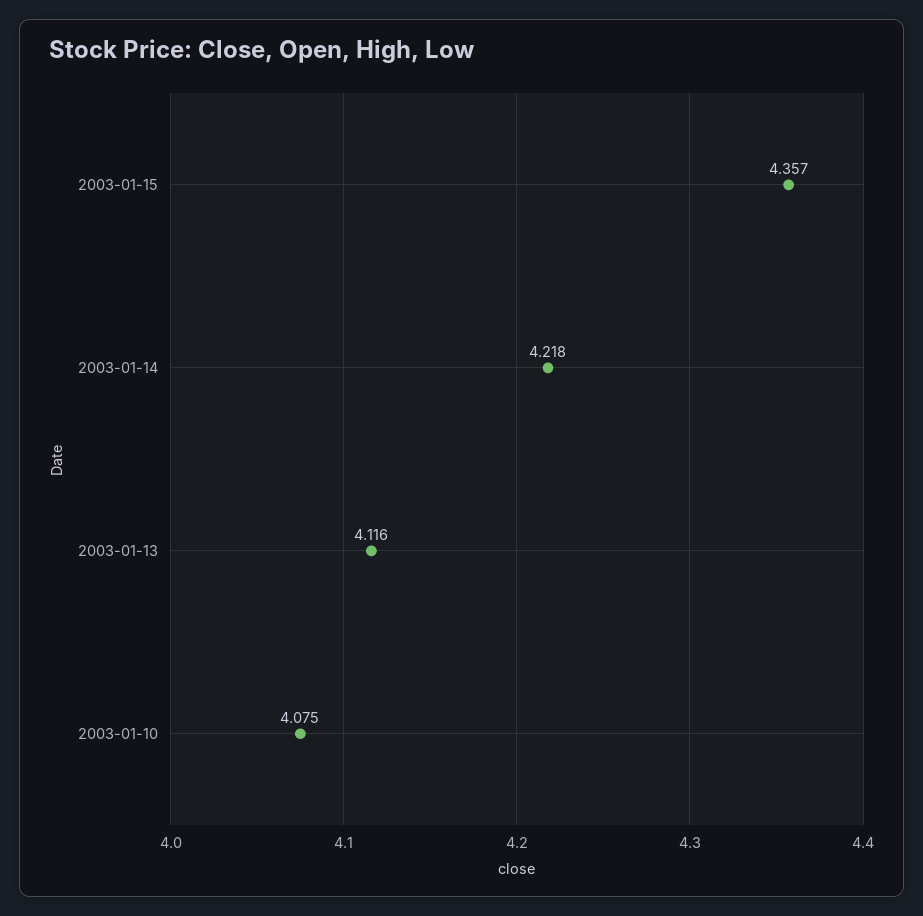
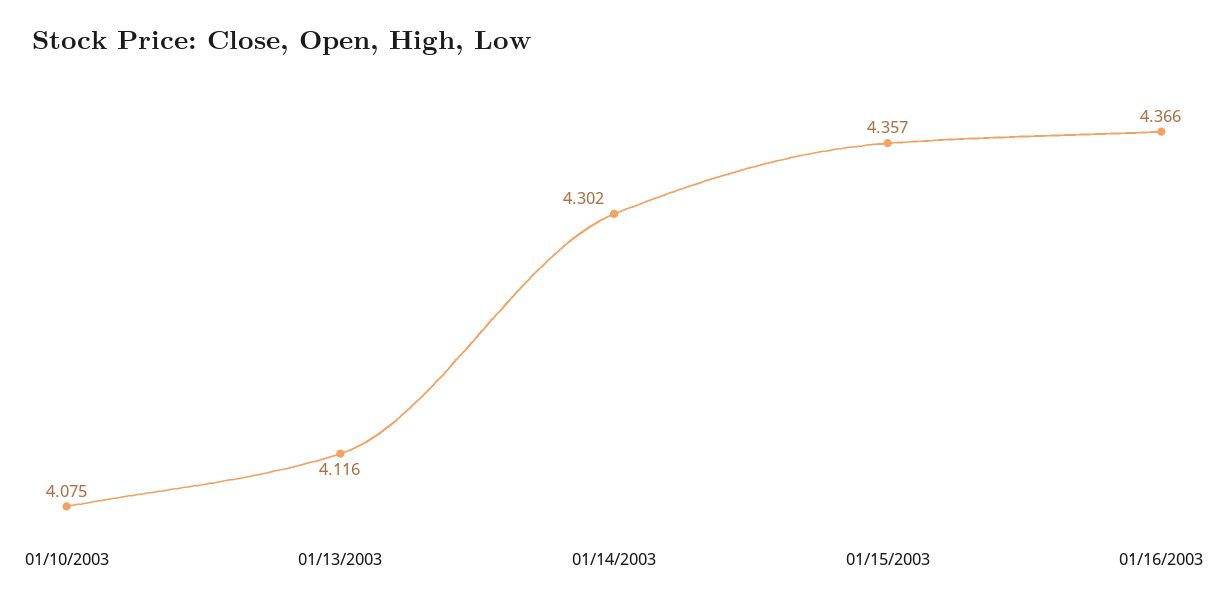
2003-01-14: 4.218 -> 4.302
01/16/2003: none -> 4.366

